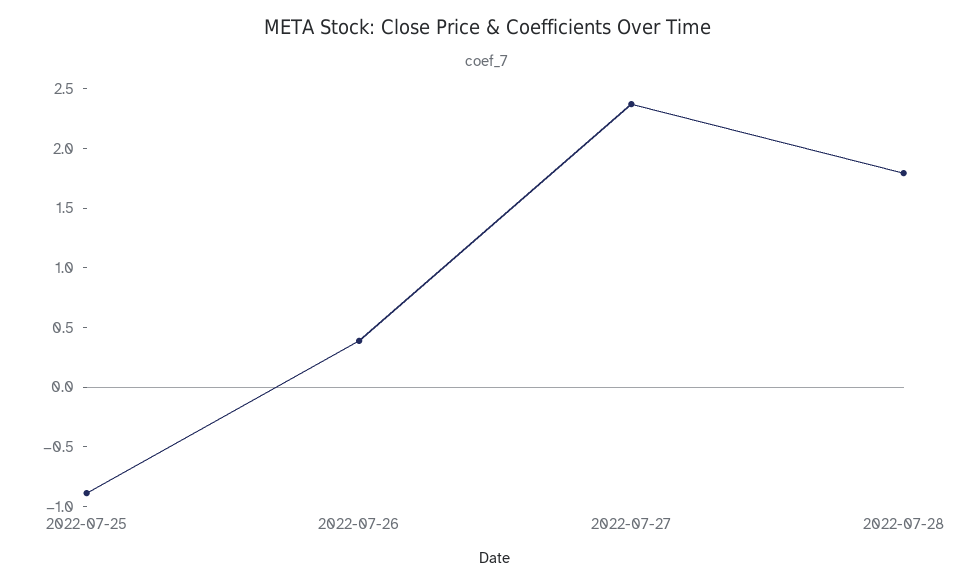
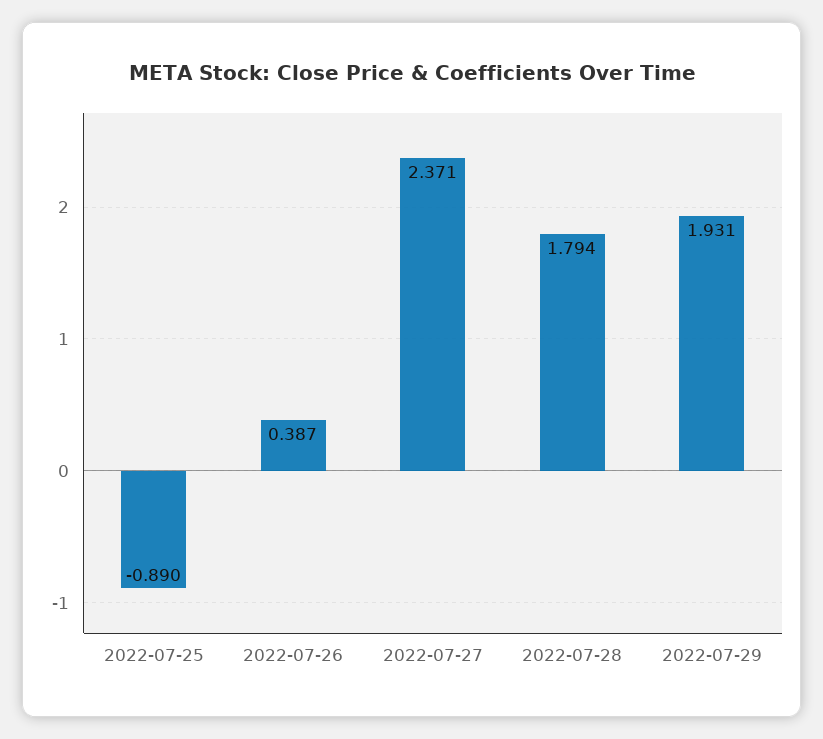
2022-07-29: none -> 1.931

